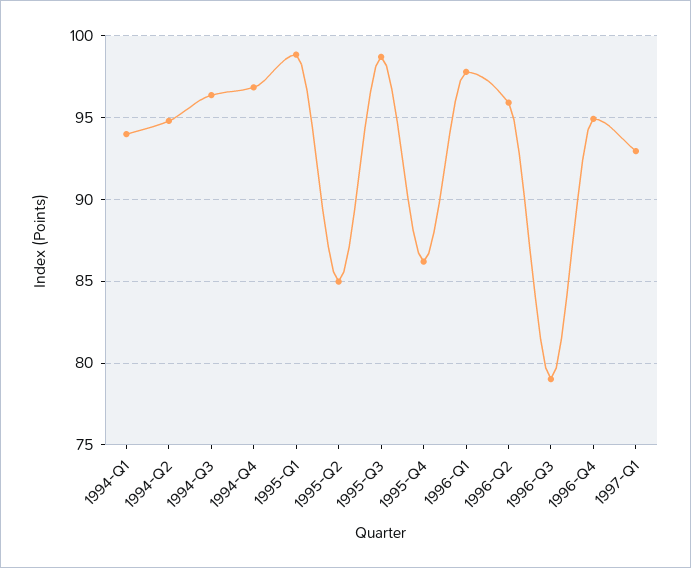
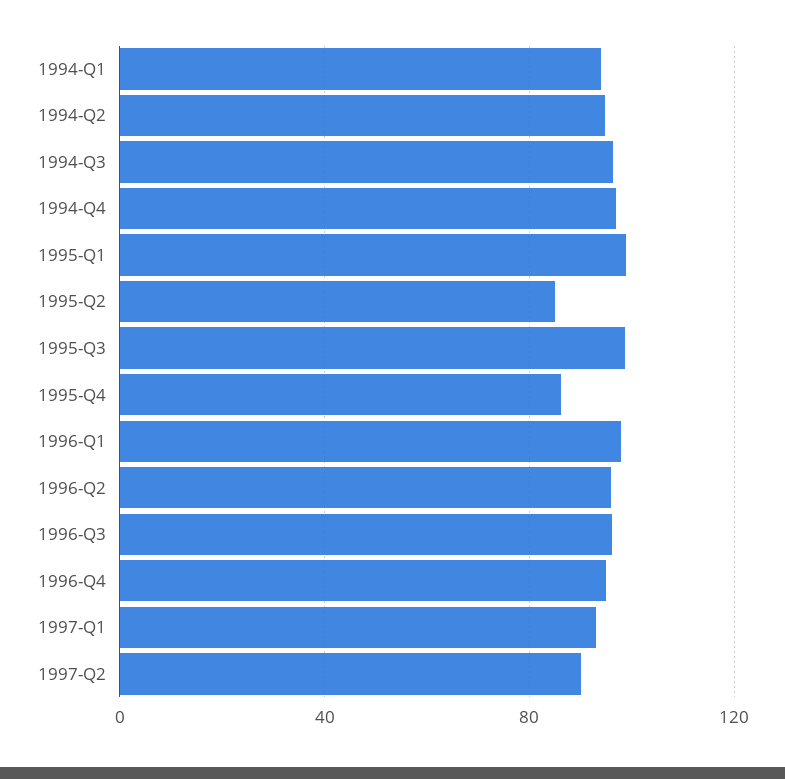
1996-Q3: 79 -> 95
1997-Q2: none -> 90

